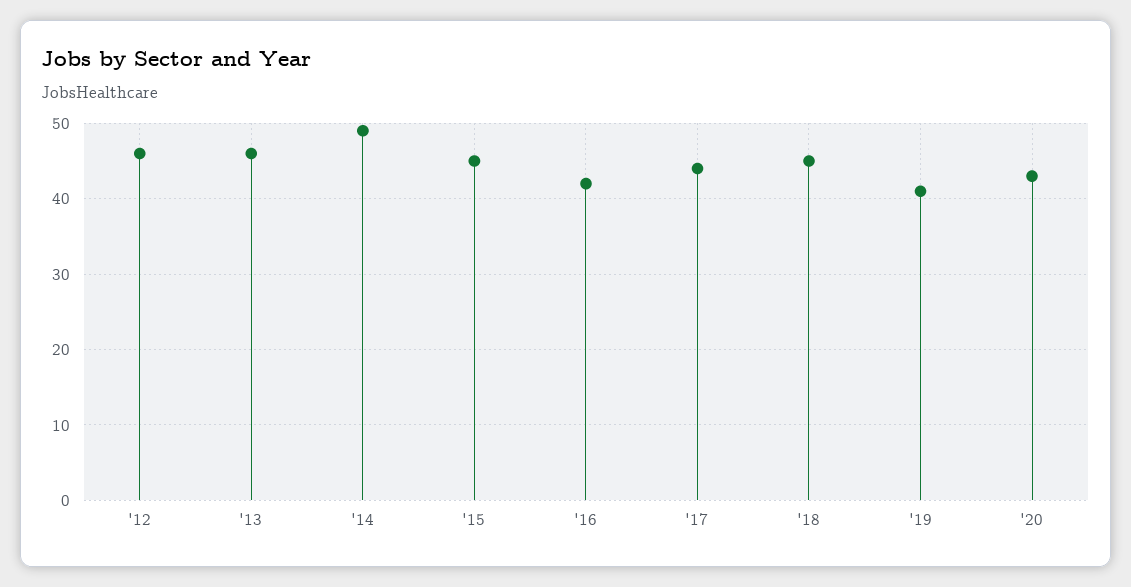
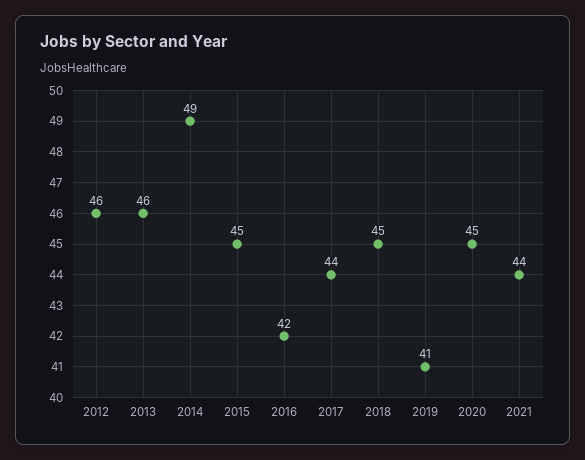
'20: 43 -> 45
2021: none -> 44

